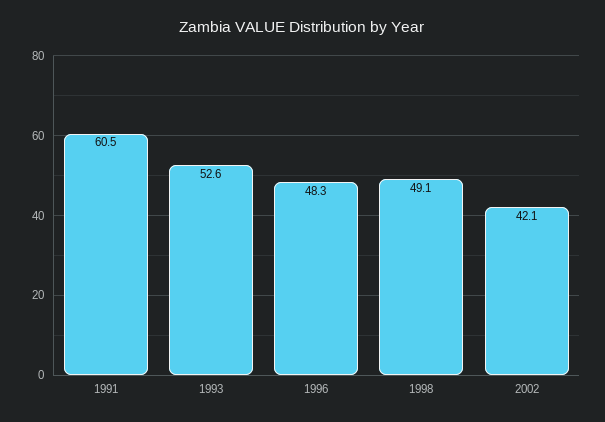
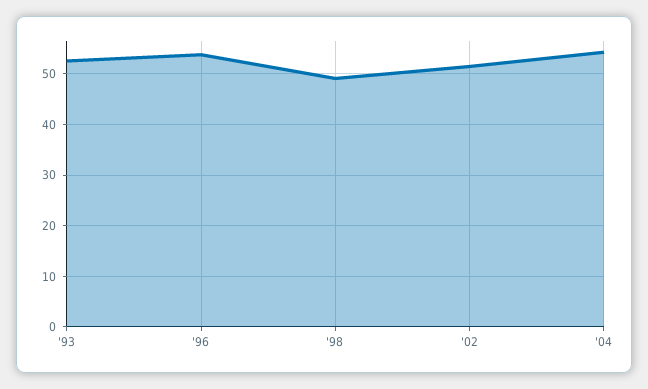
1991: 60.5 -> none
1996: 48.3 -> 54
2002: 42.1 -> 52
'04: none -> 54

